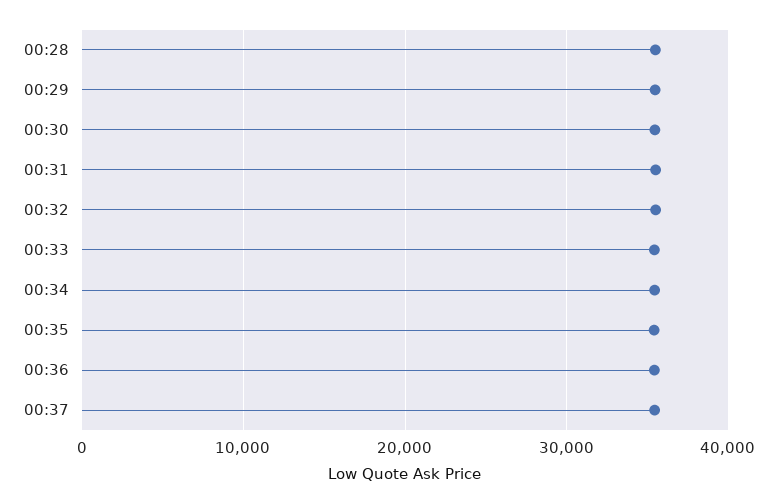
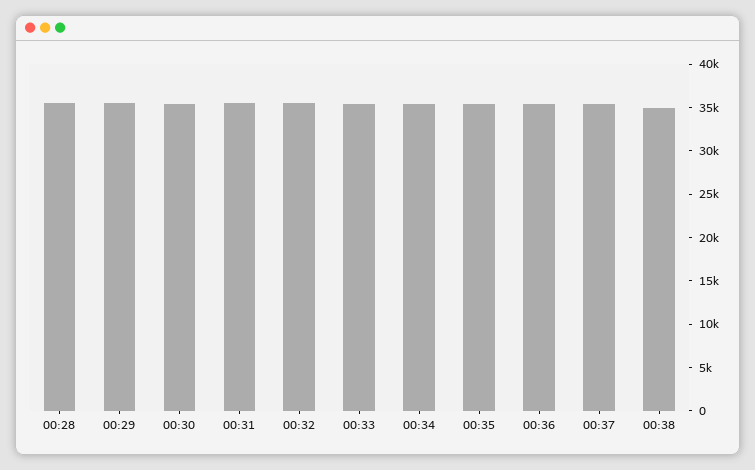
00:38: none -> 35000

